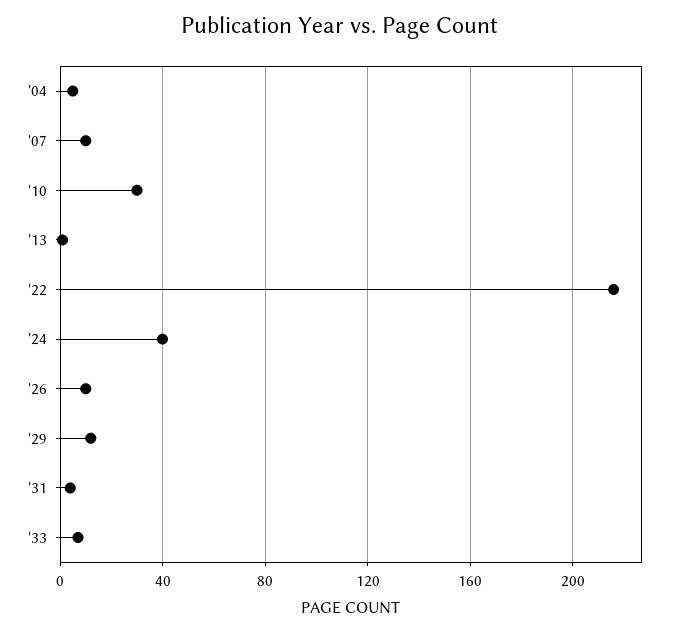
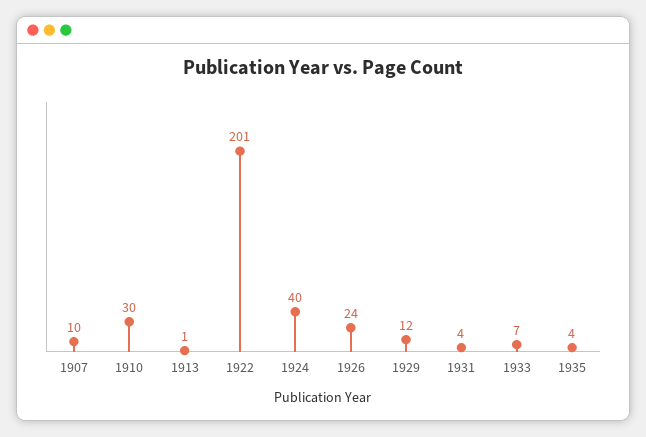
'04: 5 -> none
'22: 215 -> 201
'26: 10 -> 24
1935: none -> 4

